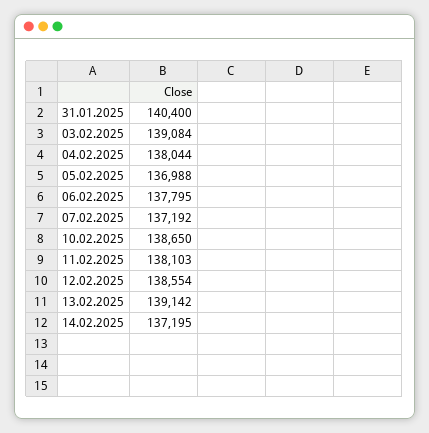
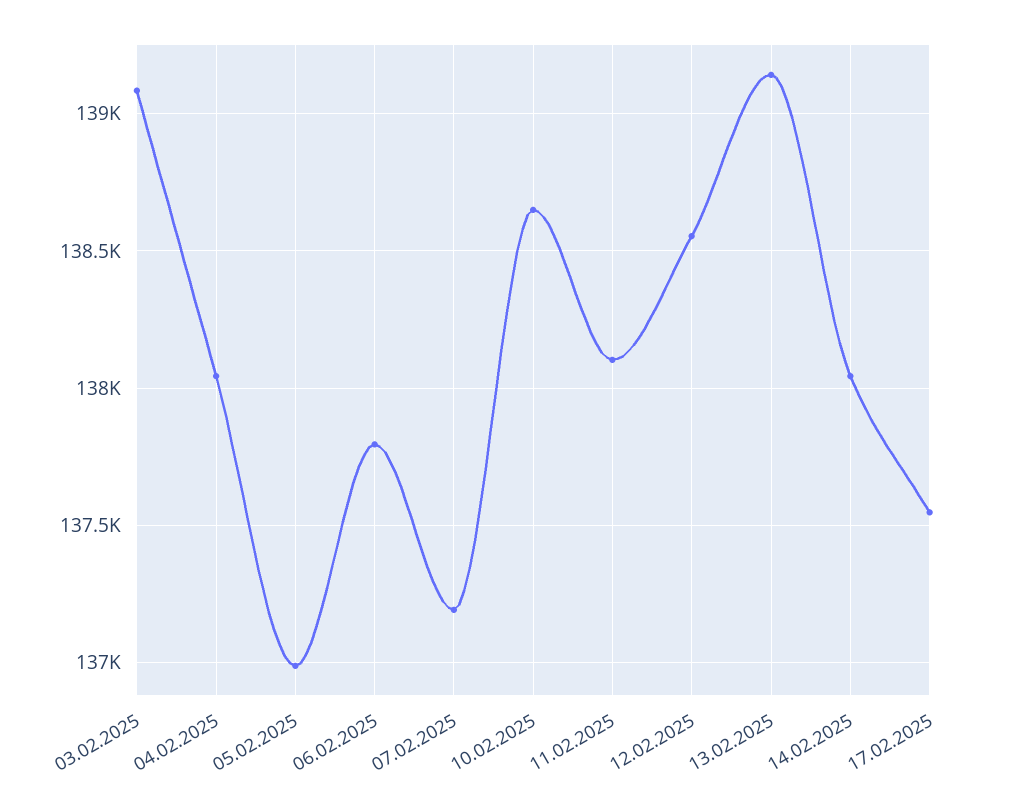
31.01.2025: 140400 -> none
14.02.2025: 137195 -> 138050
17.02.2025: none -> 137550

